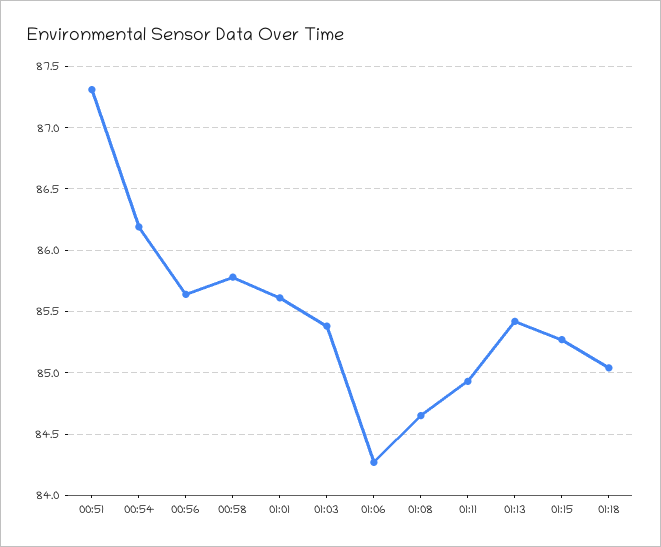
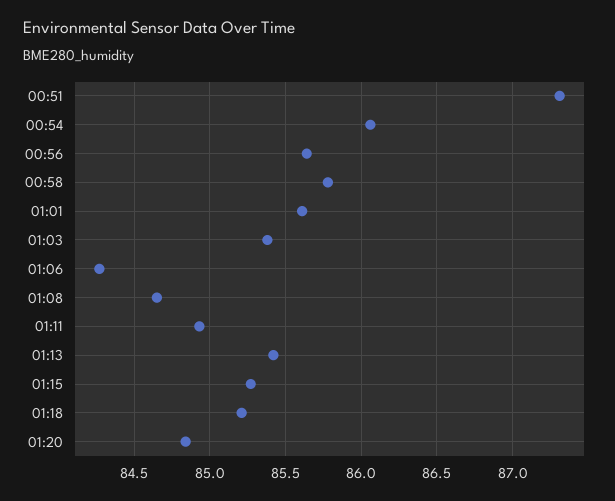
00:54: 86.2 -> 86.05
01:18: 85.05 -> 85.2
01:20: none -> 84.85

